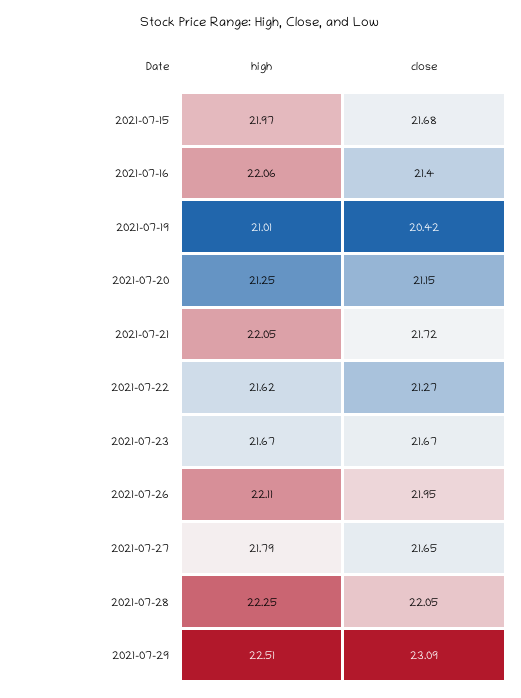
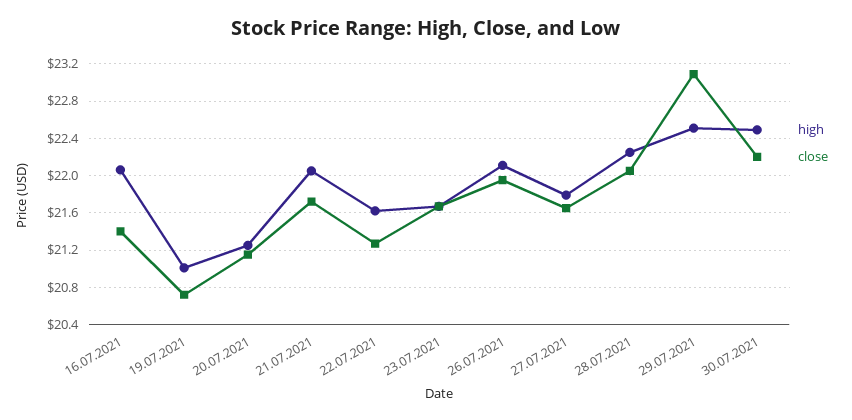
high, 2021-07-15: 21.97 -> none
close, 2021-07-15: 21.68 -> none
close, 2021-07-19: 20.42 -> 20.7
high, 30.07.2021: none -> 22.5
close, 30.07.2021: none -> 22.2

